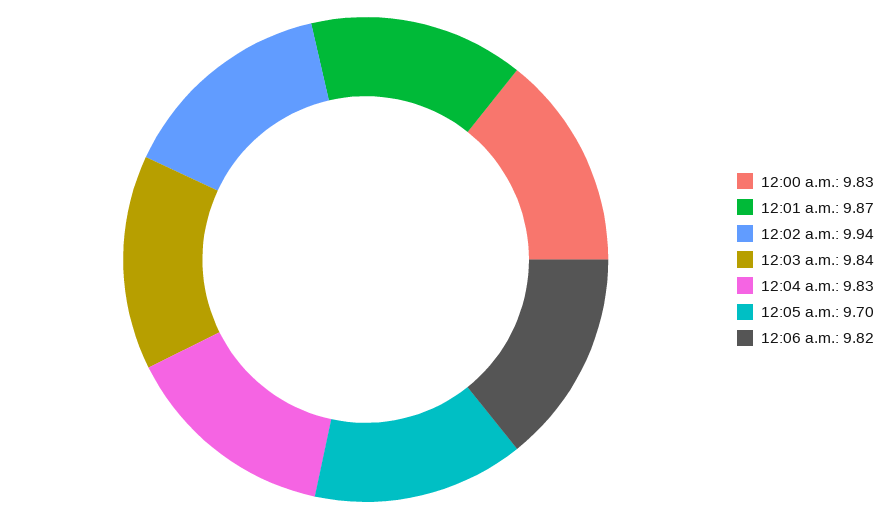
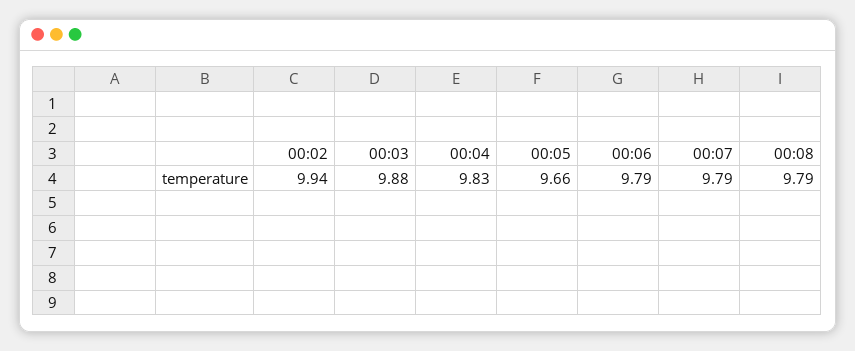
12:00 a.m.: 9.83 -> none
12:01 a.m.: 9.87 -> none
12:03 a.m.: 9.84 -> 9.88
12:05 a.m.: 9.7 -> 9.66
12:06 a.m.: 9.82 -> 9.79
00:07: none -> 9.79
00:08: none -> 9.79

